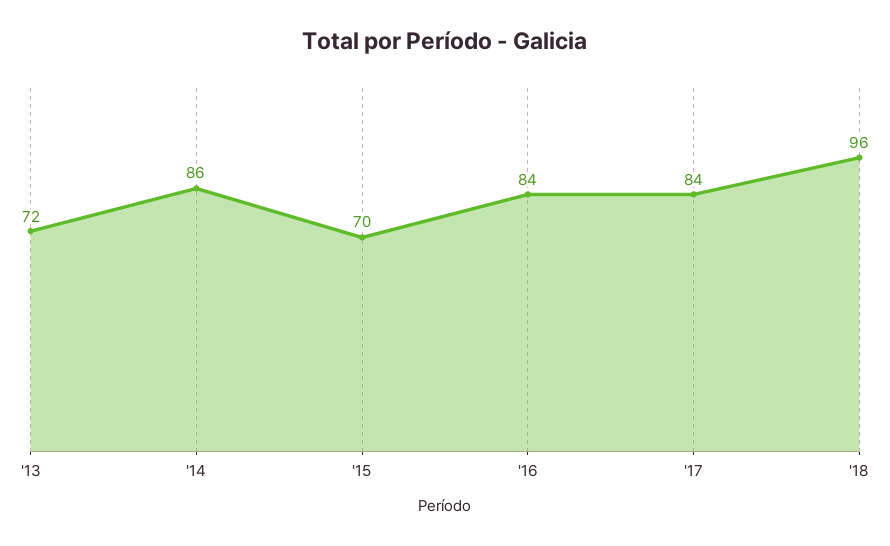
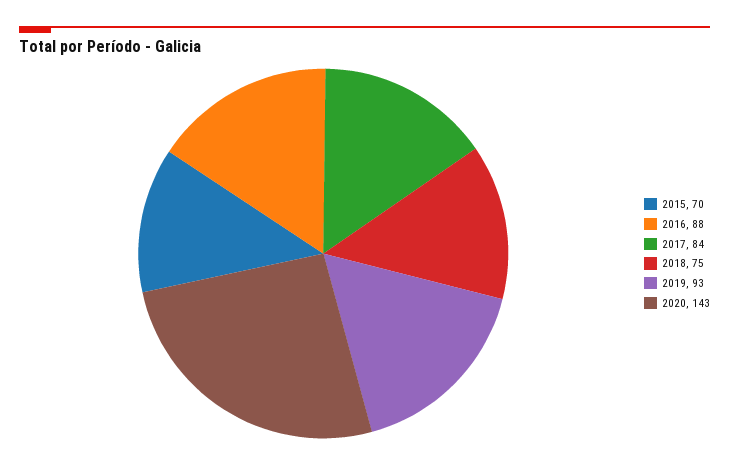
'13: 72 -> none
'14: 86 -> none
'16: 84 -> 88
'18: 96 -> 75
2019: none -> 93
2020: none -> 143

